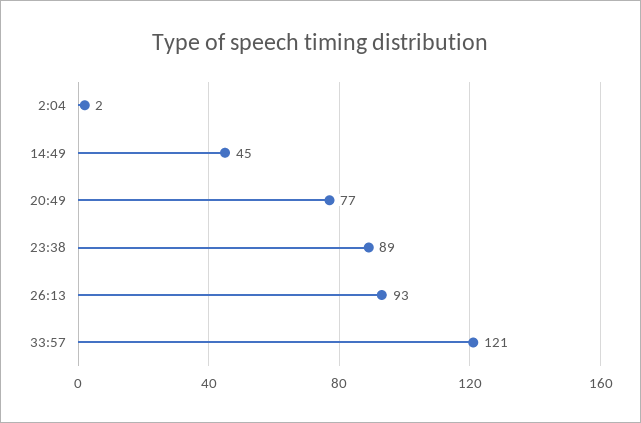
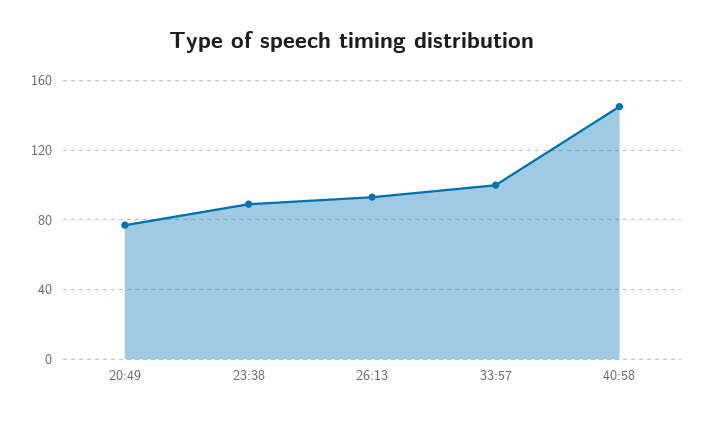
2:04: 2 -> none
14:49: 45 -> none
33:57: 121 -> 100
40:58: none -> 145

